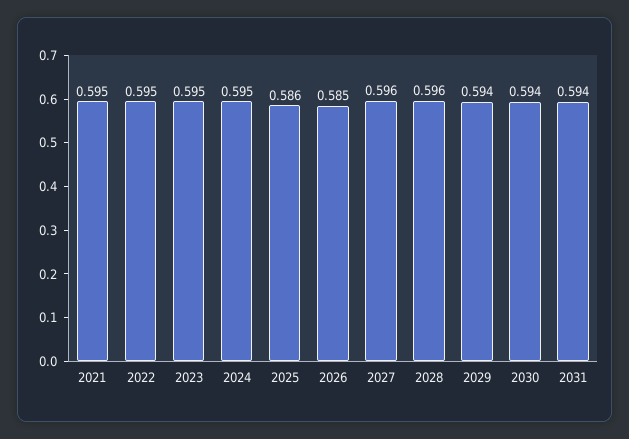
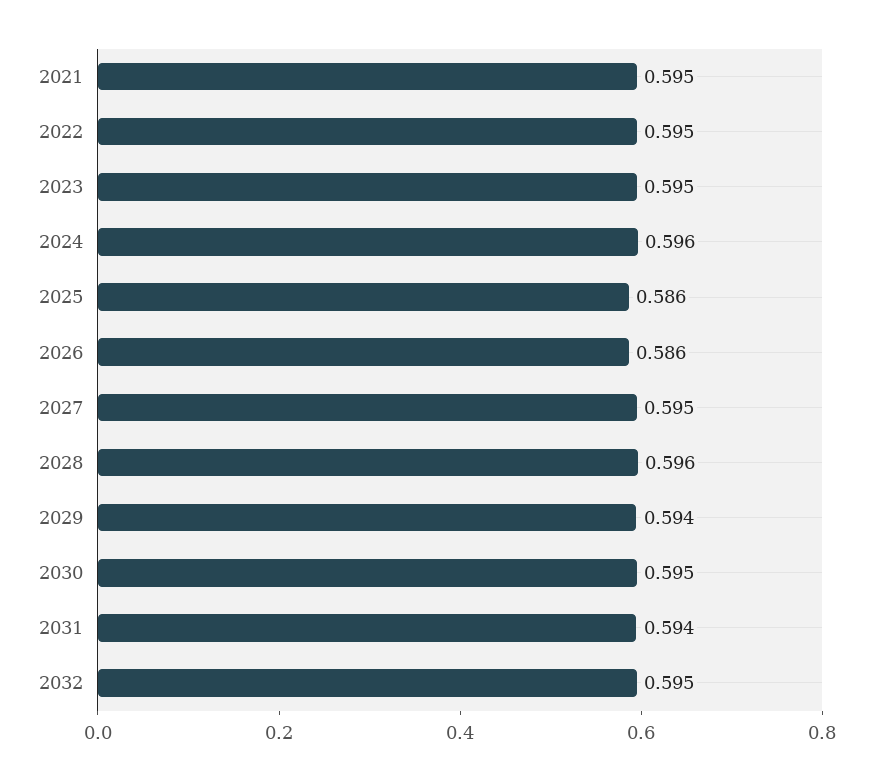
2024: 0.595 -> 0.596
2026: 0.585 -> 0.586
2027: 0.596 -> 0.595
2030: 0.594 -> 0.595
2032: none -> 0.595

